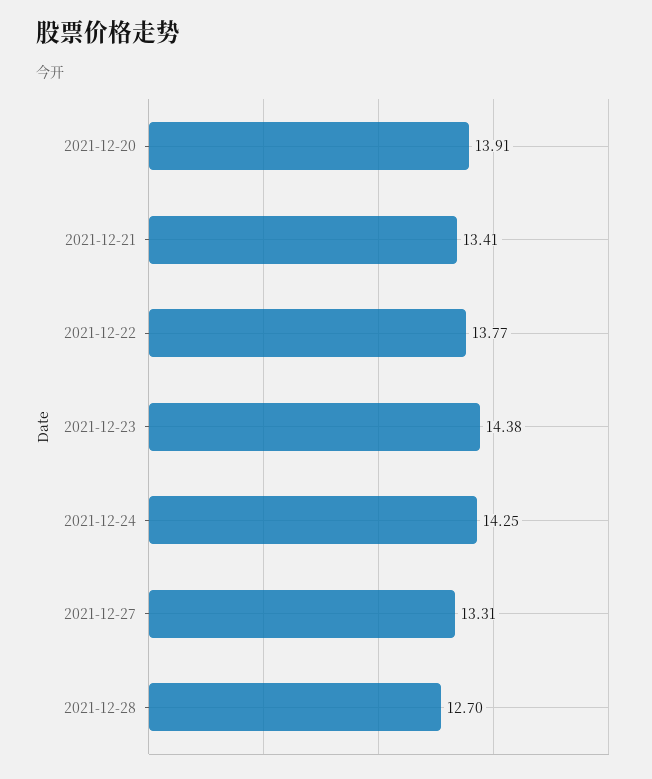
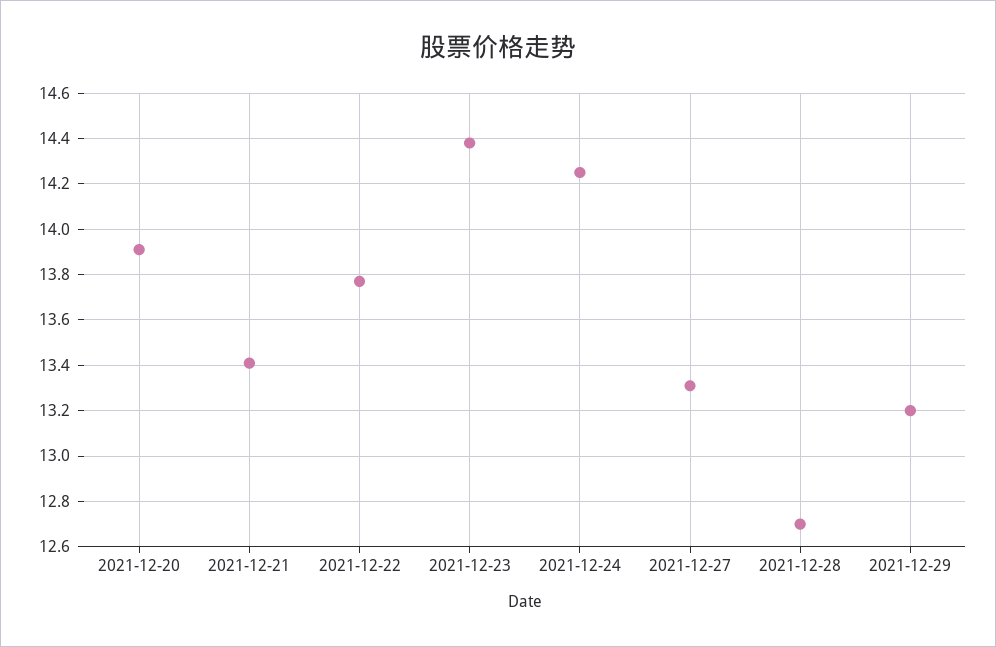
2021-12-29: none -> 13.2

